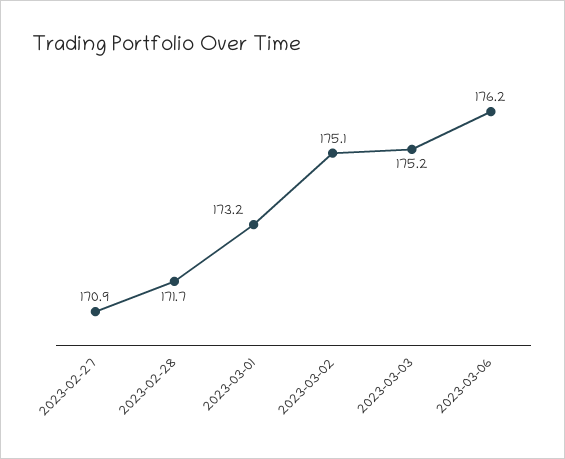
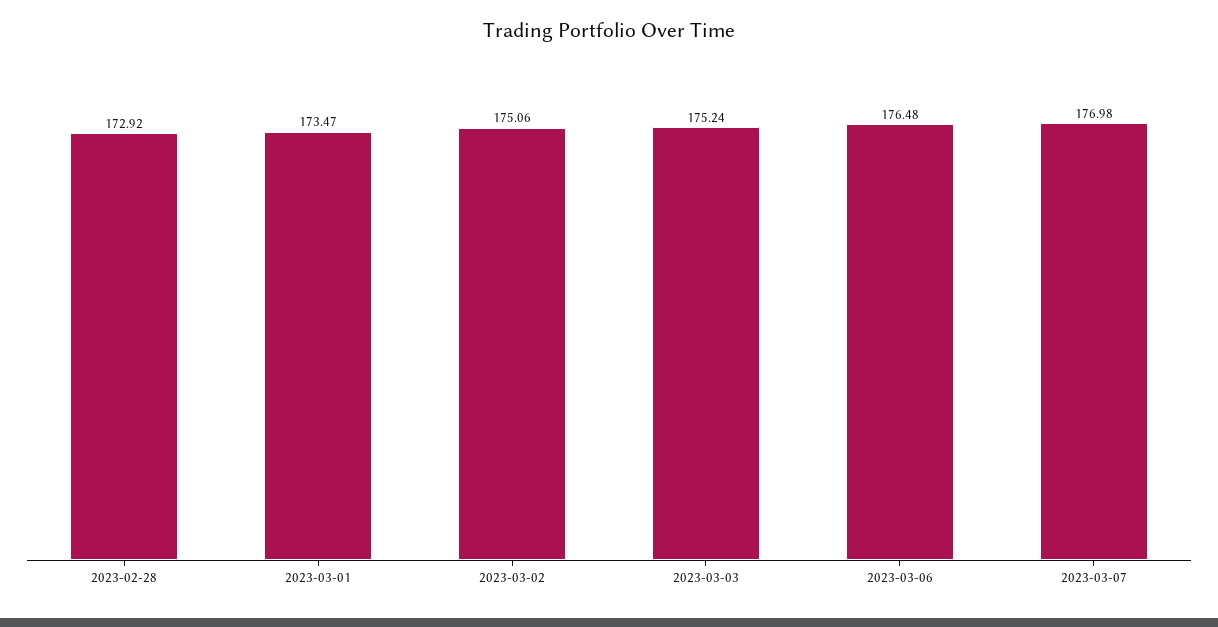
2023-02-27: 170.9 -> none
2023-02-28: 171.7 -> 172.92
2023-03-01: 173.2 -> 173.47
2023-03-06: 176.2 -> 176.48
2023-03-07: none -> 176.98

